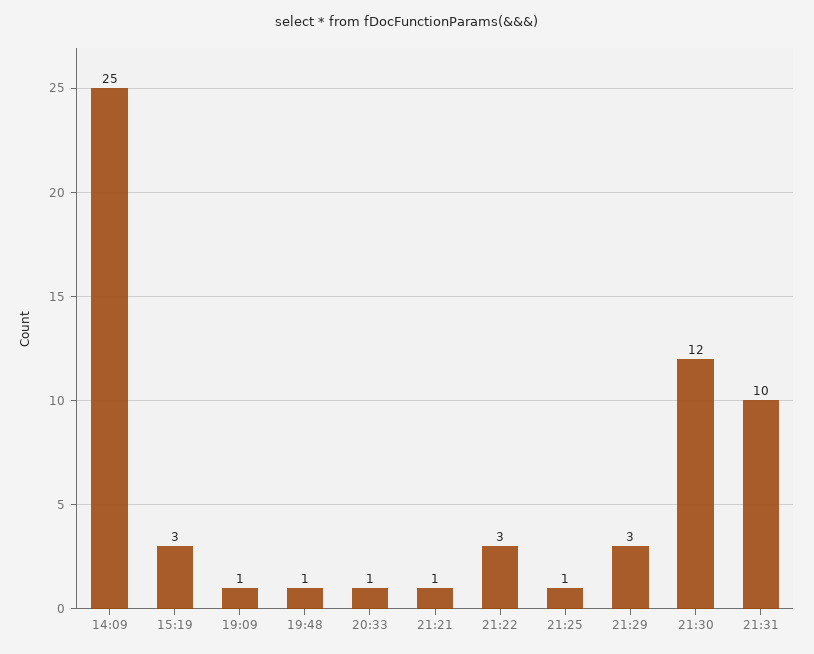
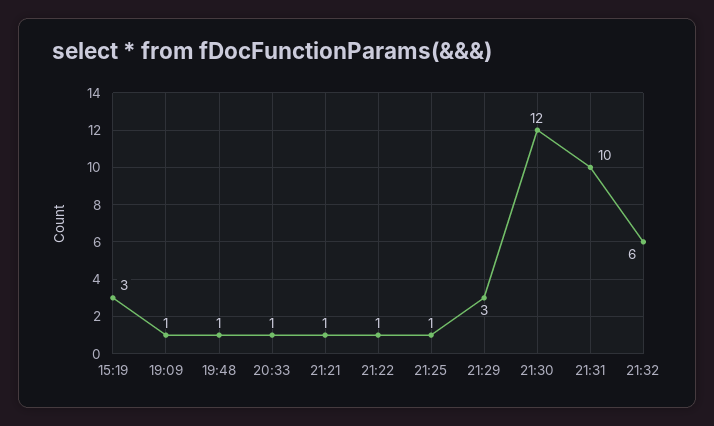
14:09: 25 -> none
21:22: 3 -> 1
21:32: none -> 6

